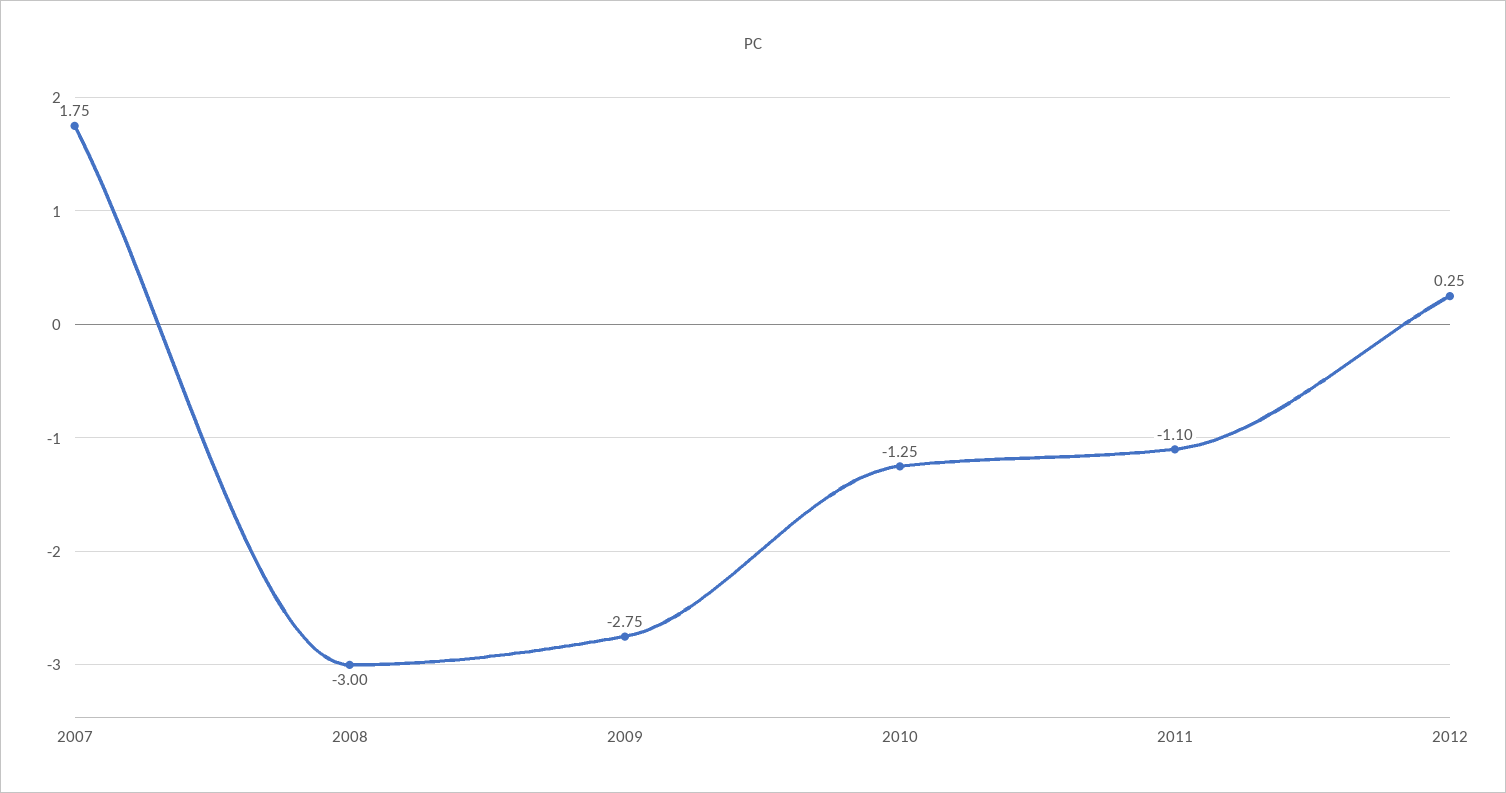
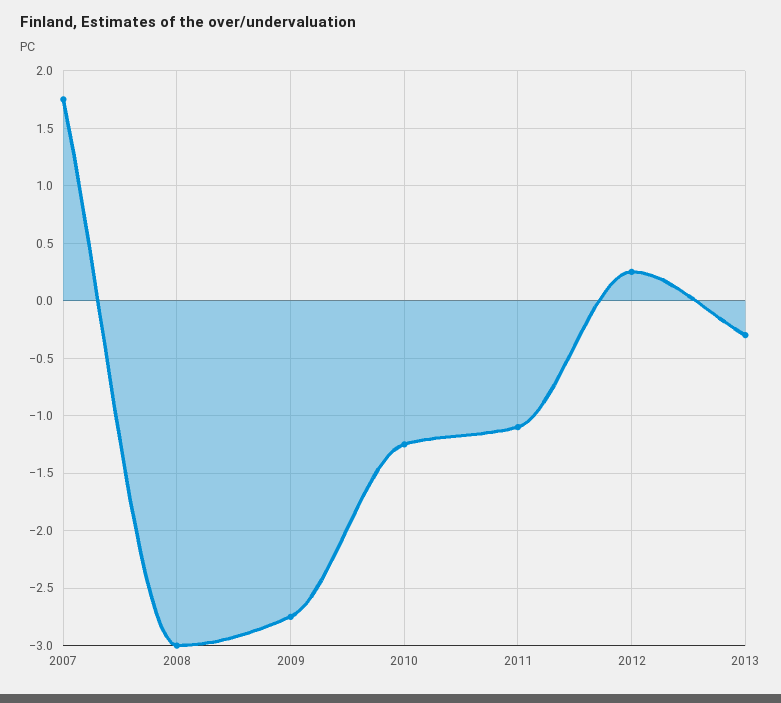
2013: none -> -0.3

